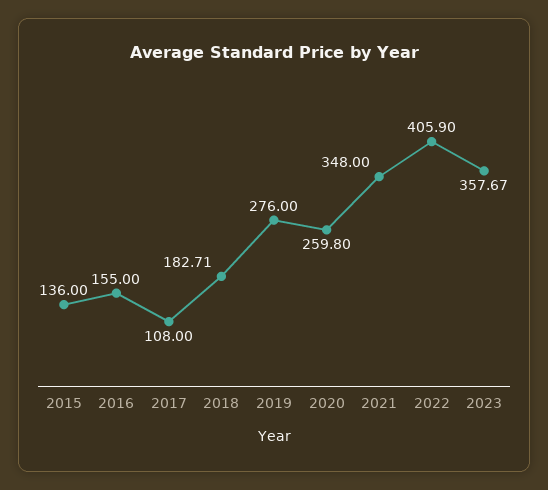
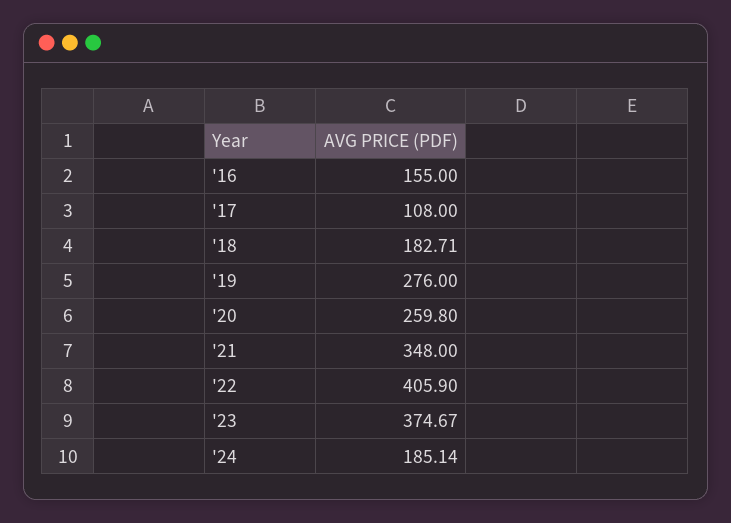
2015: 136 -> none
2023: 357.67 -> 374.67
'24: none -> 185.14

